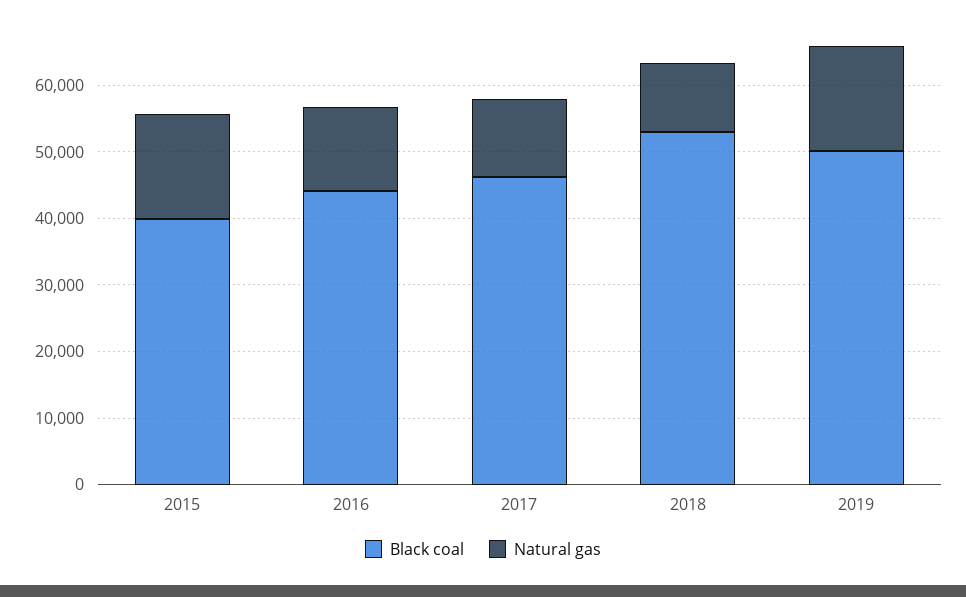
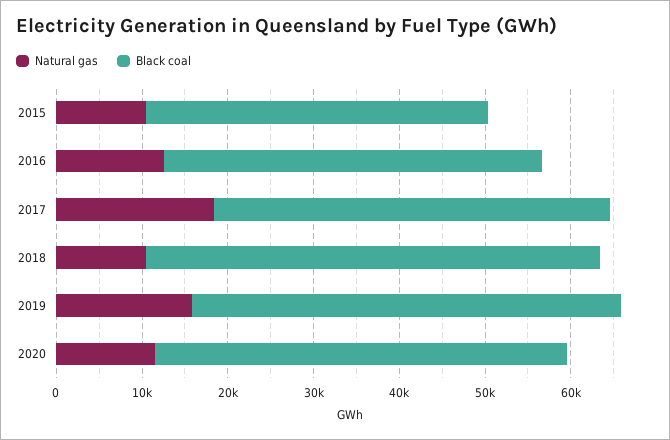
Natural gas, 2015: 16000 -> 10000
Natural gas, 2017: 12000 -> 18000
Natural gas, 2020: none -> 12000
Black coal, 2020: none -> 48000

